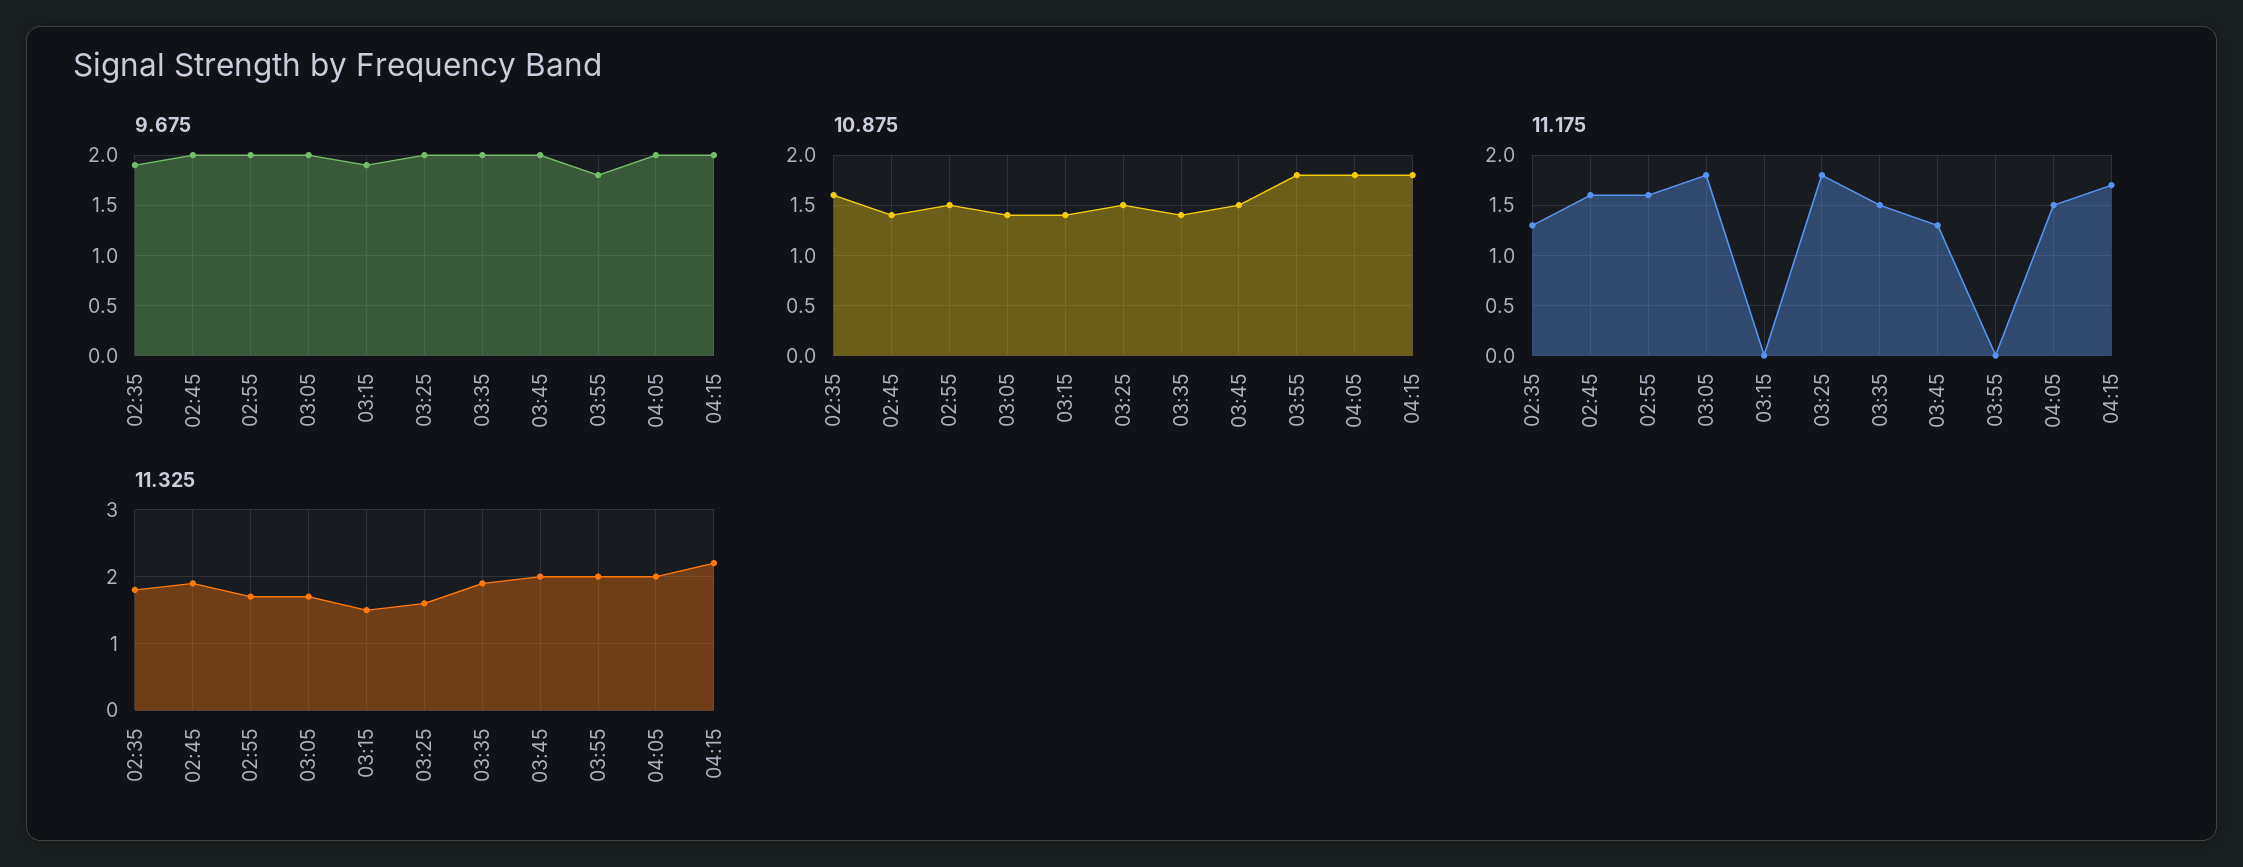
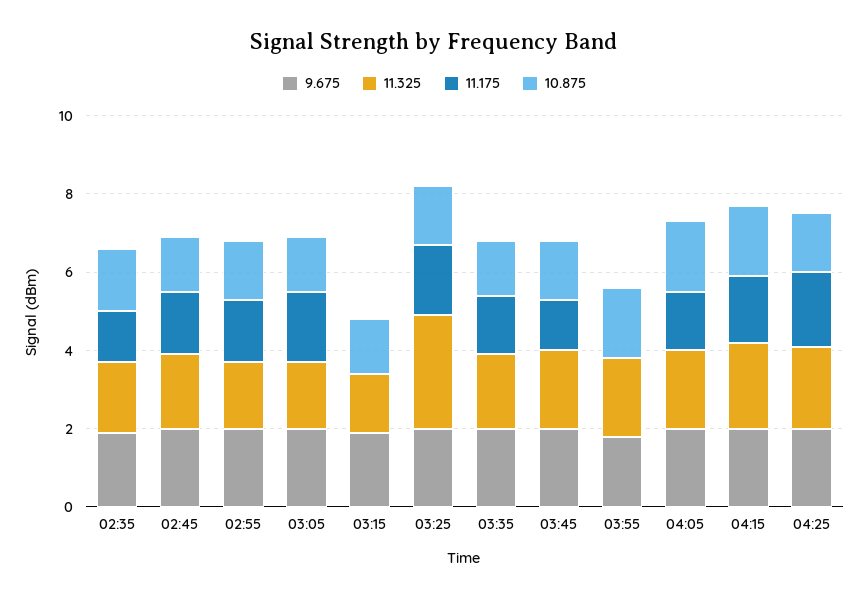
11.325, 03:25: 1.6 -> 3
9.675, 04:25: none -> 2
11.325, 04:25: none -> 2
11.175, 04:25: none -> 2
10.875, 04:25: none -> 1.5

